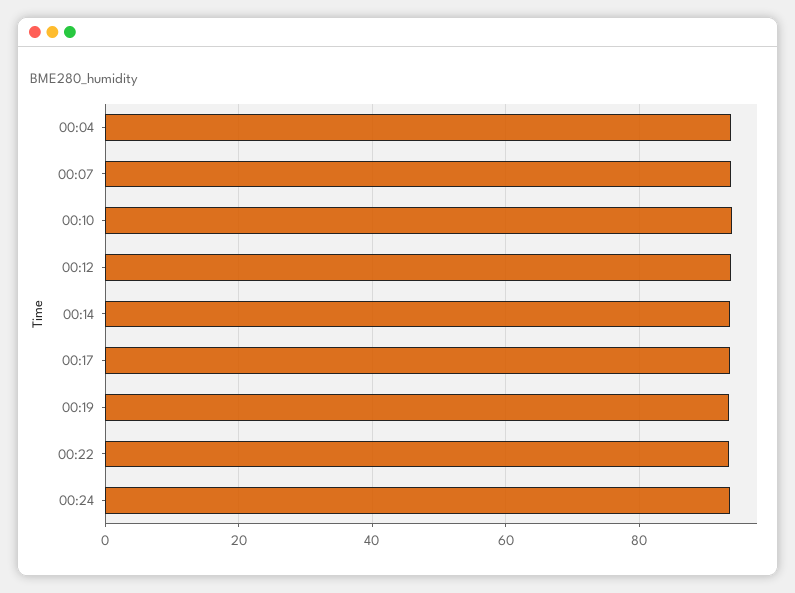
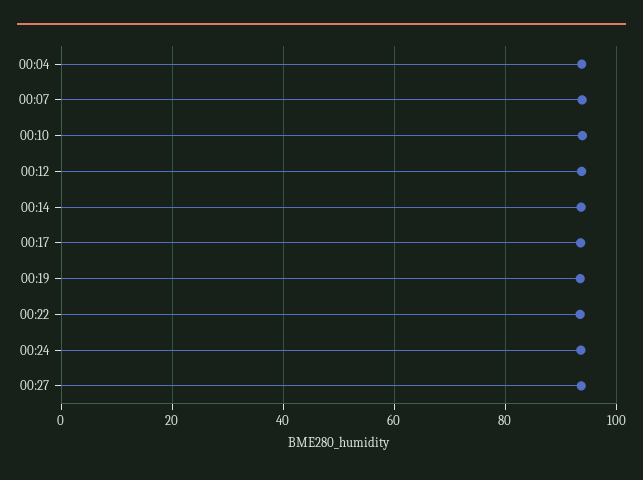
00:27: none -> 94

